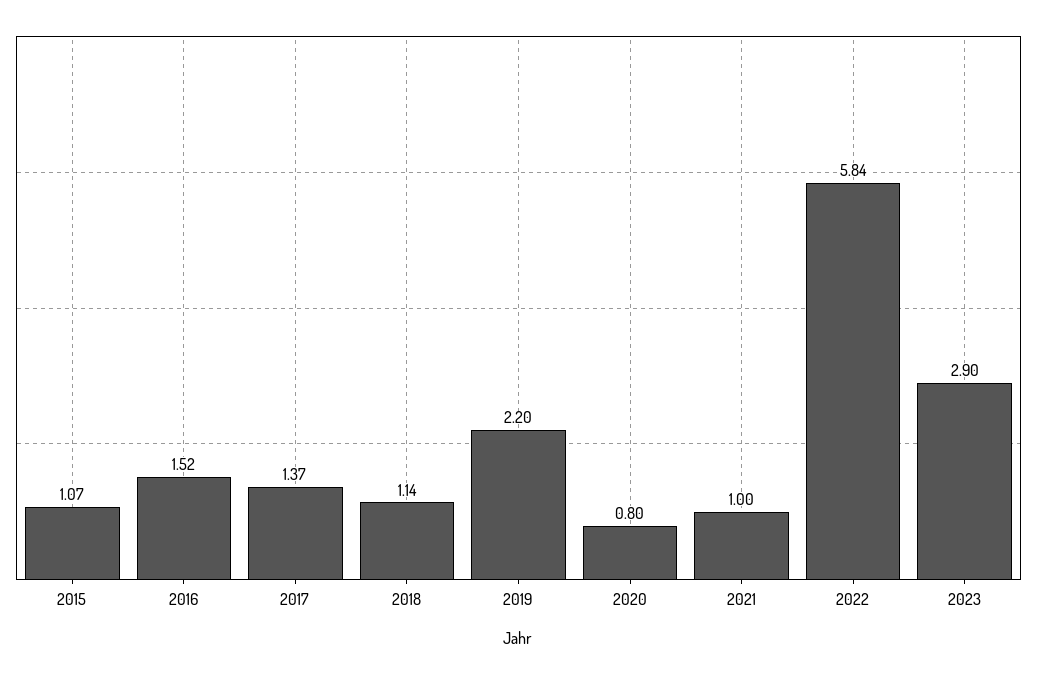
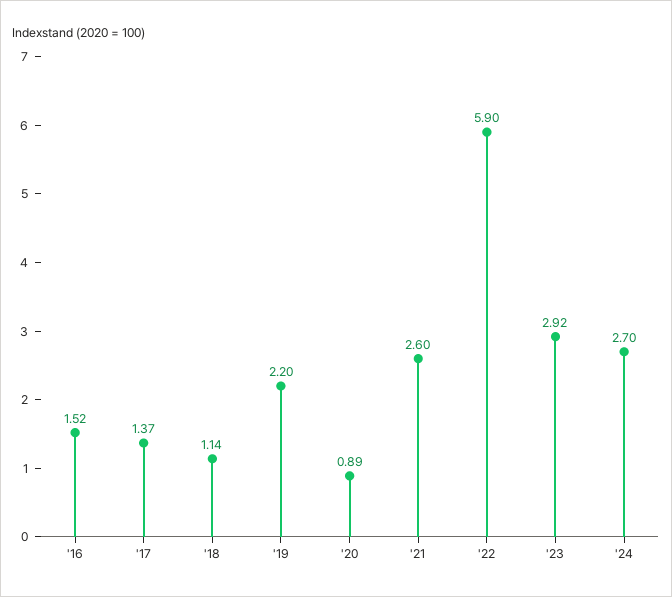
2015: 1.07 -> none
2020: 0.8 -> 0.89
2021: 1 -> 2.6
2022: 5.84 -> 5.9
2023: 2.9 -> 2.92
'24: none -> 2.7

